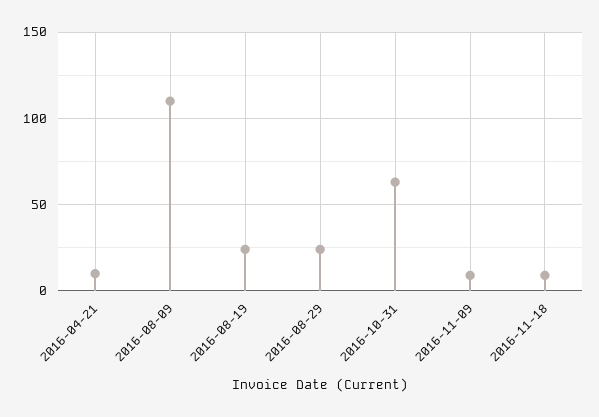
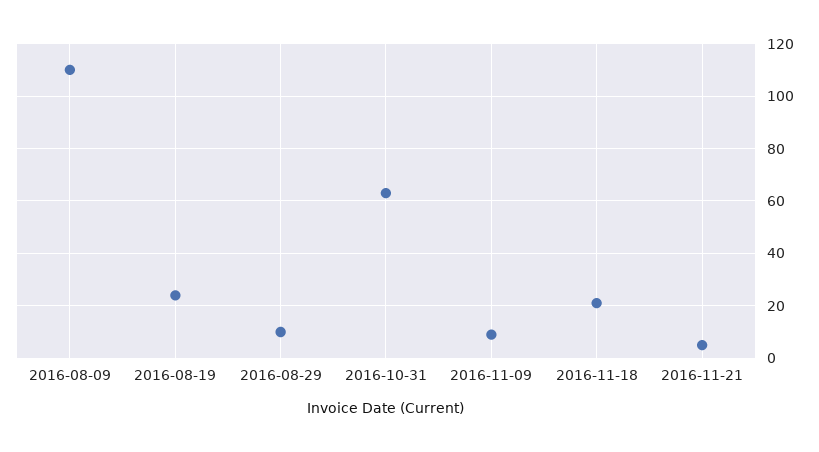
2016-04-21: 10 -> none
2016-08-29: 25 -> 10
2016-11-18: 10 -> 20
2016-11-21: none -> 5

